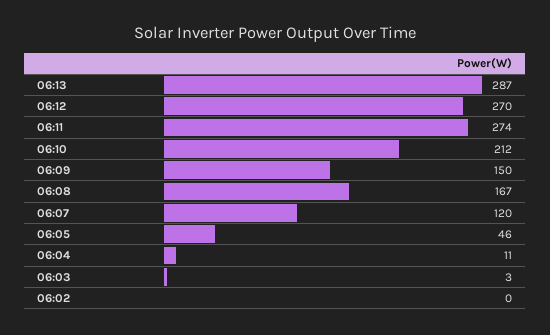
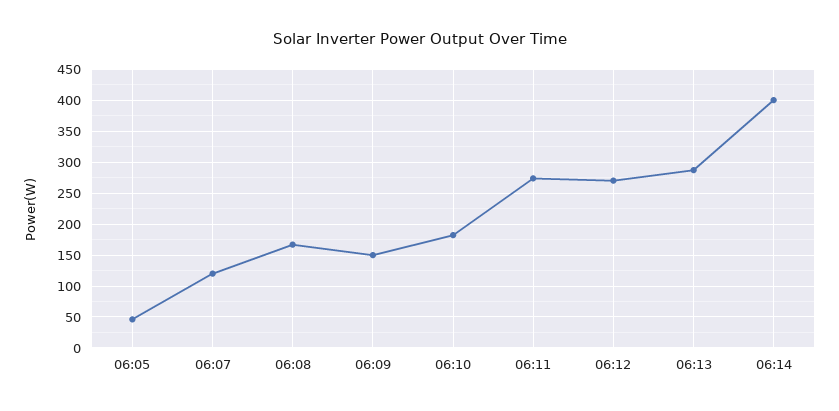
06:10: 212 -> 180
06:04: 11 -> none
06:03: 3 -> none
06:02: 0 -> none
06:14: none -> 400

